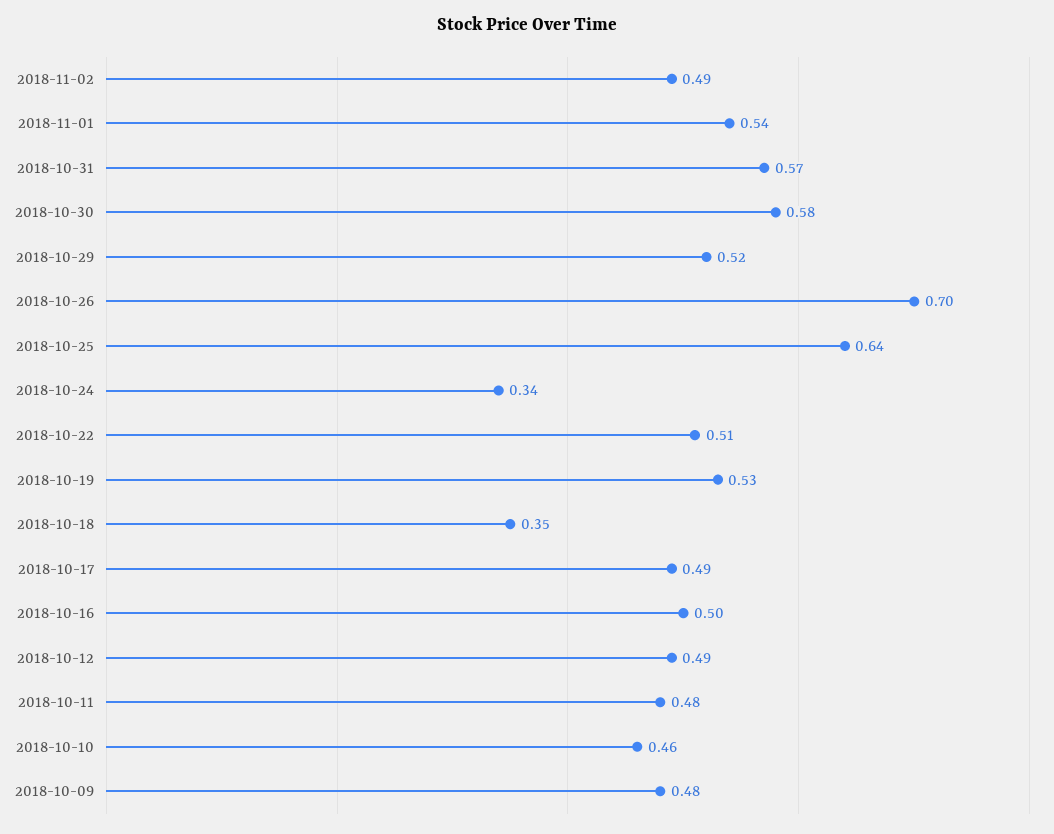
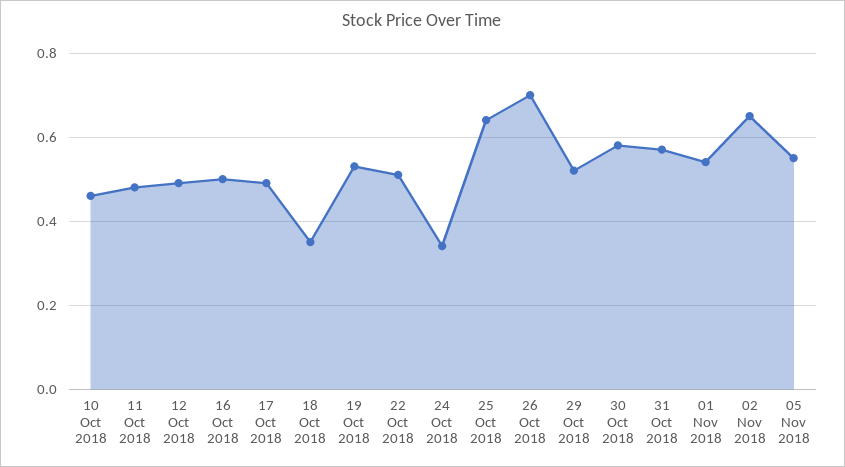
2018-11-02: 0.49 -> 0.65
2018-10-09: 0.48 -> none
05 Nov 2018: none -> 0.55

